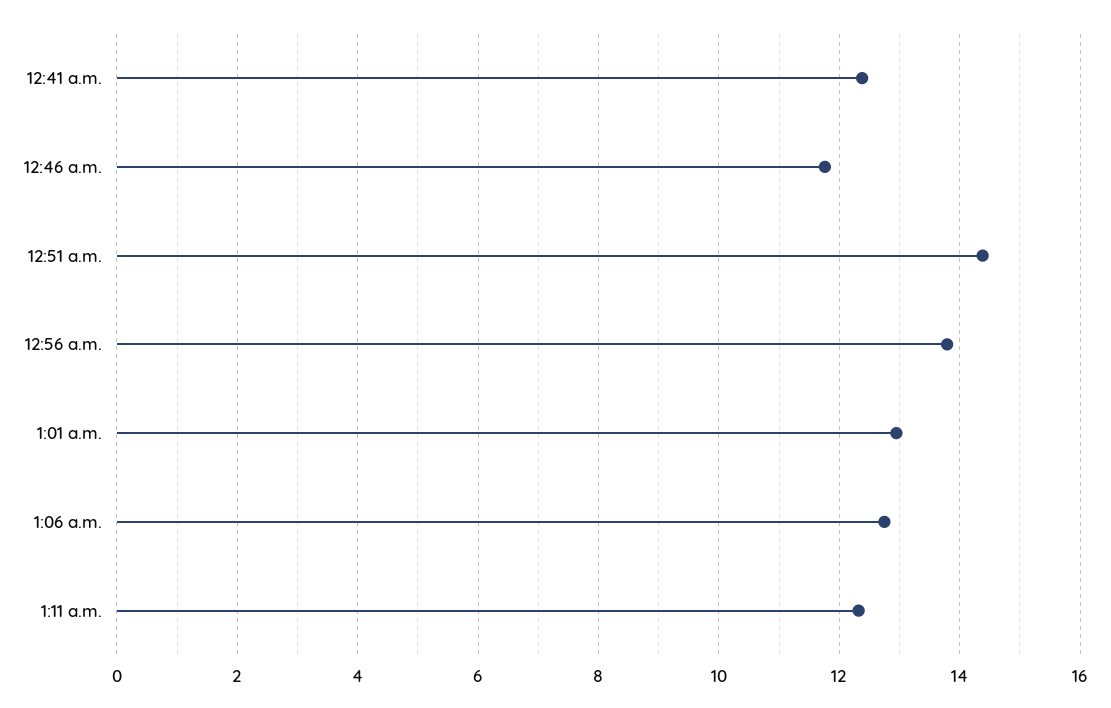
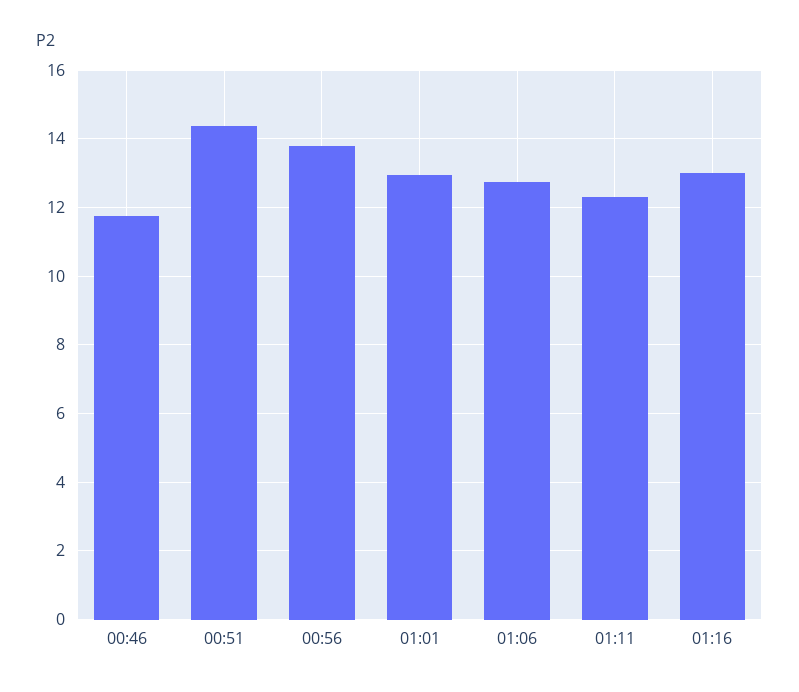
12:41 a.m.: 12.4 -> none
01:16: none -> 13

